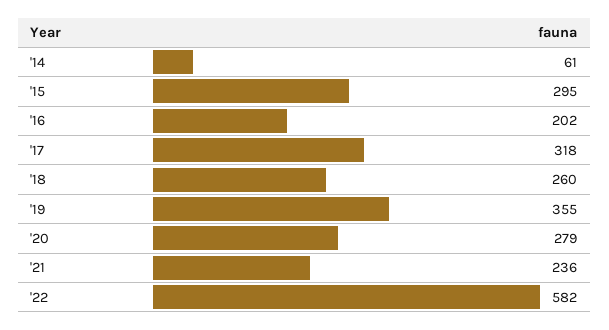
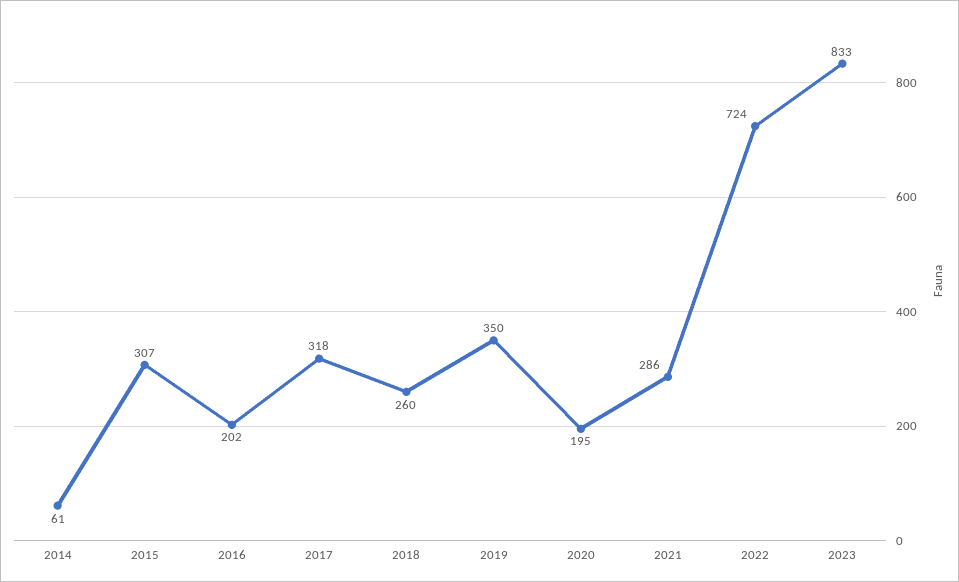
'15: 295 -> 307
'19: 355 -> 350
'20: 279 -> 195
'21: 236 -> 286
'22: 582 -> 724
2023: none -> 833

